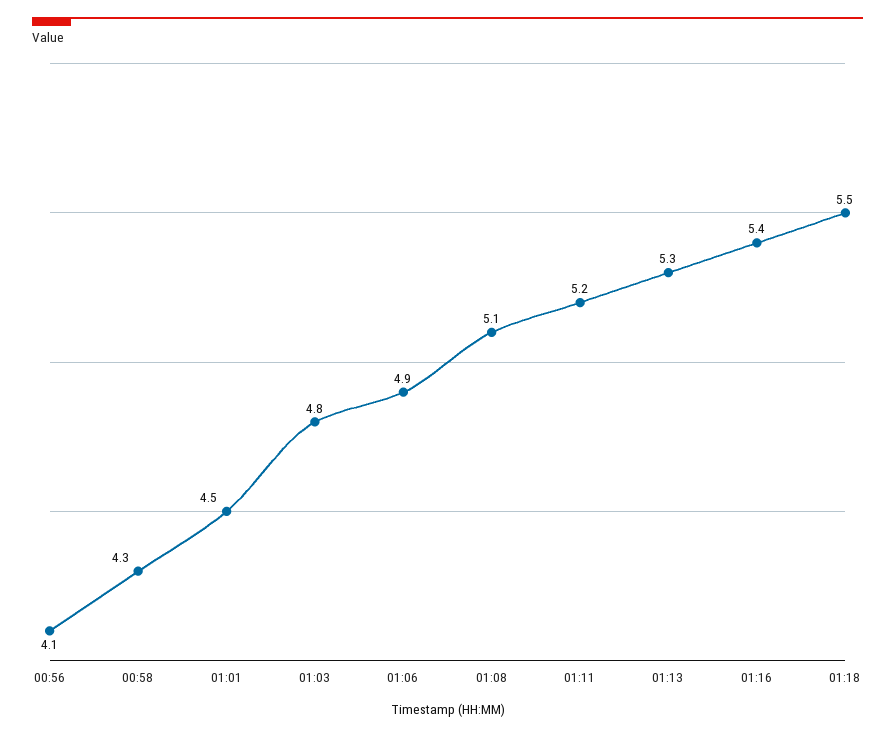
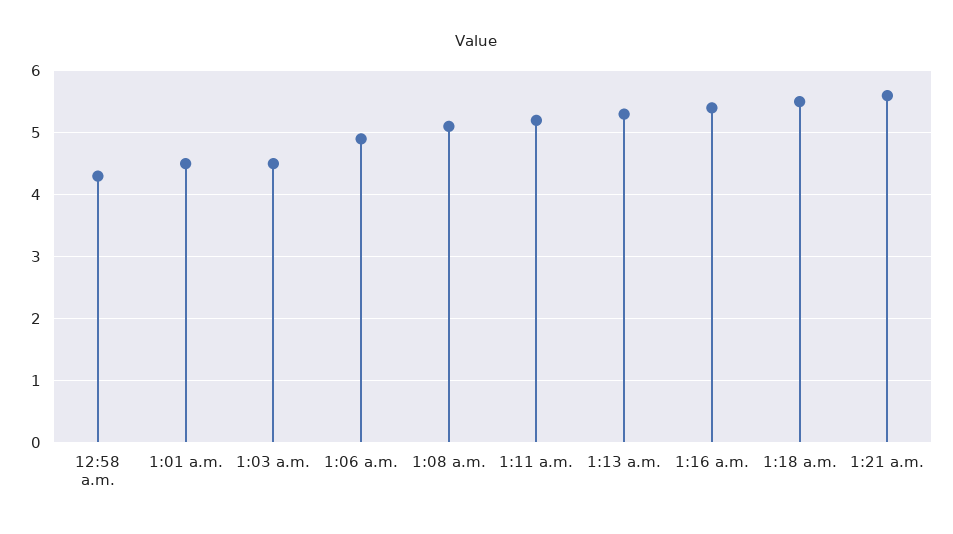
00:56: 4.1 -> none
01:03: 4.8 -> 4.5
1:21 a.m.: none -> 5.6

